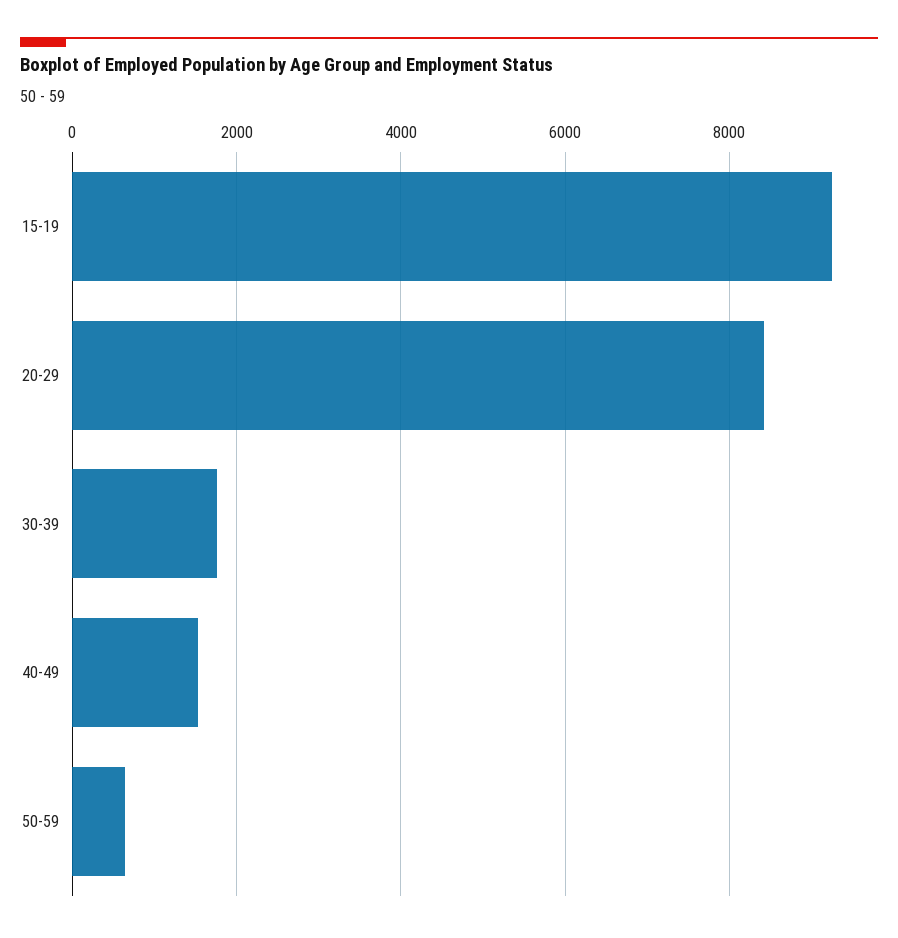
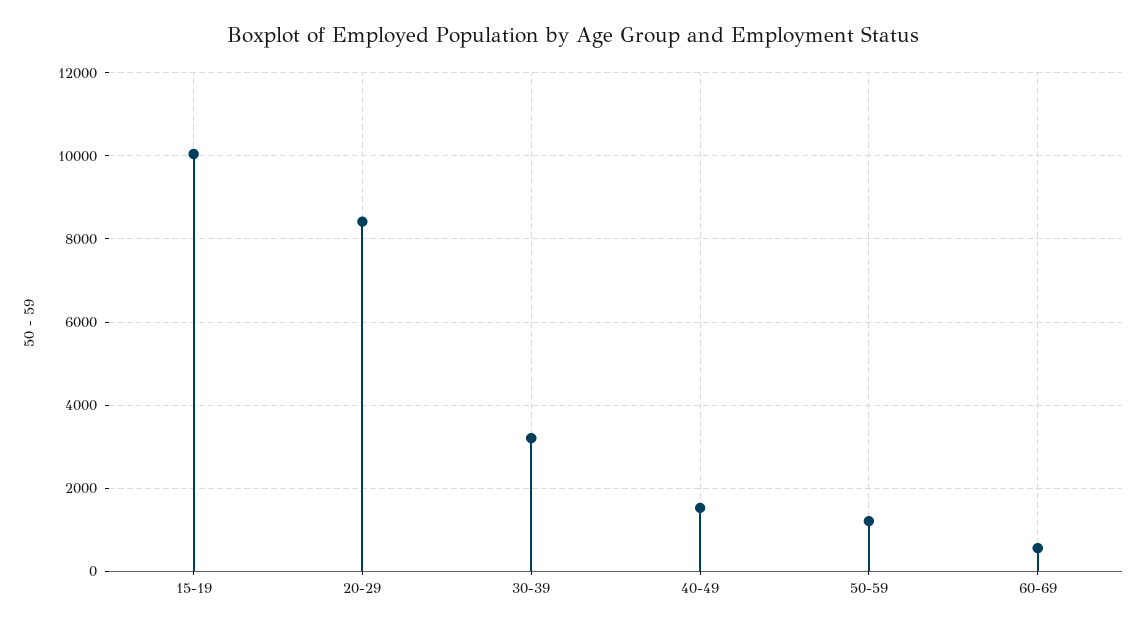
15-19: 9200 -> 10000
30-39: 1800 -> 3200
50-59: 600 -> 1200
60-69: none -> 600

